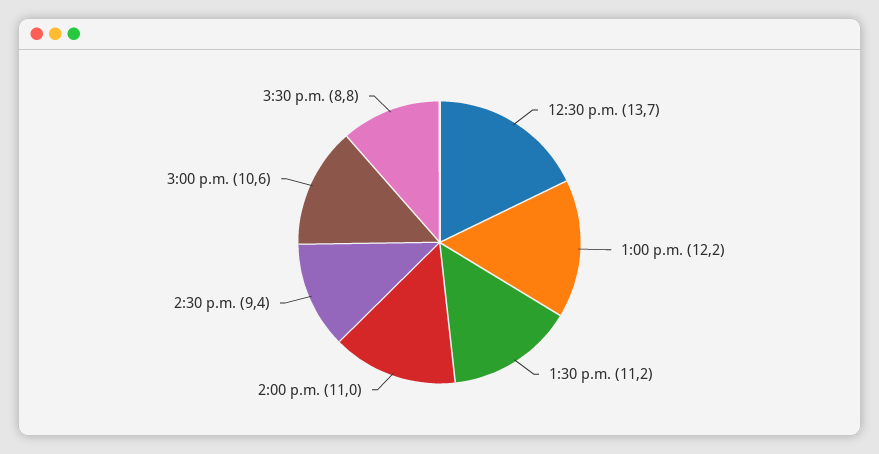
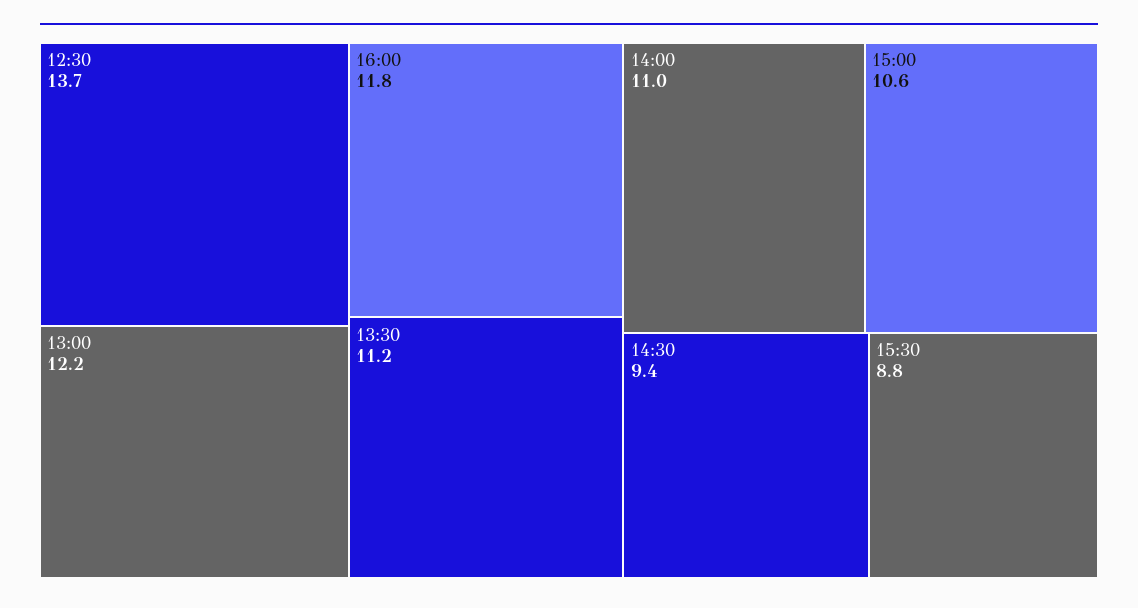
16:00: none -> 11.8

